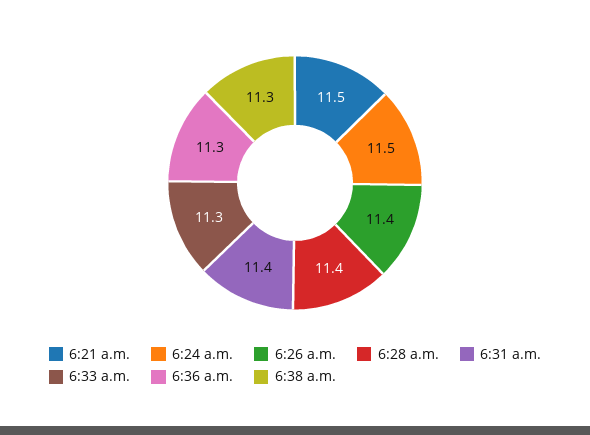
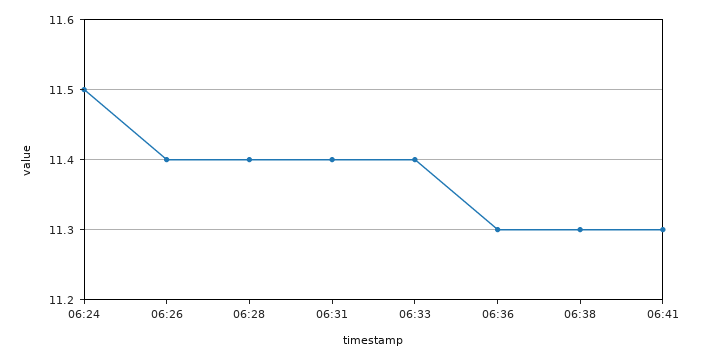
6:21 a.m.: 11.5 -> none
6:33 a.m.: 11.3 -> 11.4
06:41: none -> 11.3

